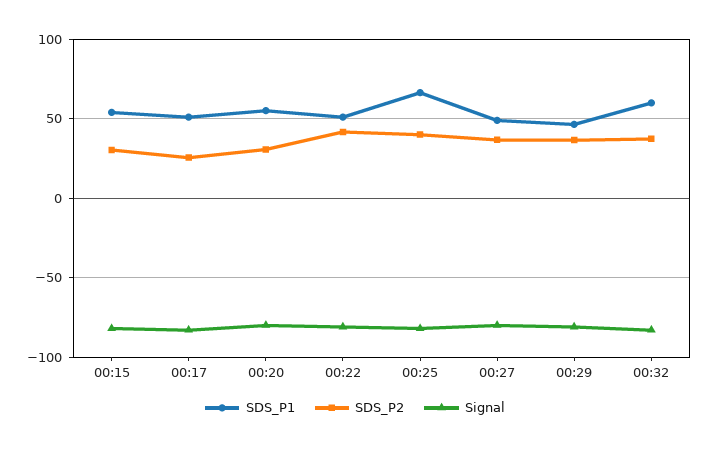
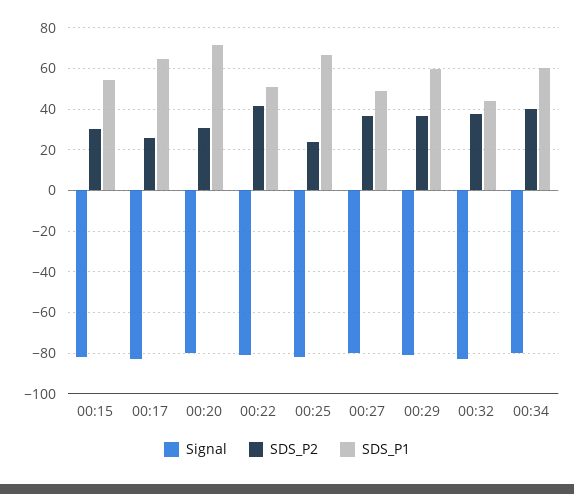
SDS_P1, 00:17: 50 -> 65
SDS_P1, 00:20: 55 -> 70
SDS_P2, 00:25: 40 -> 25
SDS_P1, 00:29: 45 -> 60
SDS_P1, 00:32: 60 -> 45
Signal, 00:34: none -> -80
SDS_P2, 00:34: none -> 40
SDS_P1, 00:34: none -> 60

